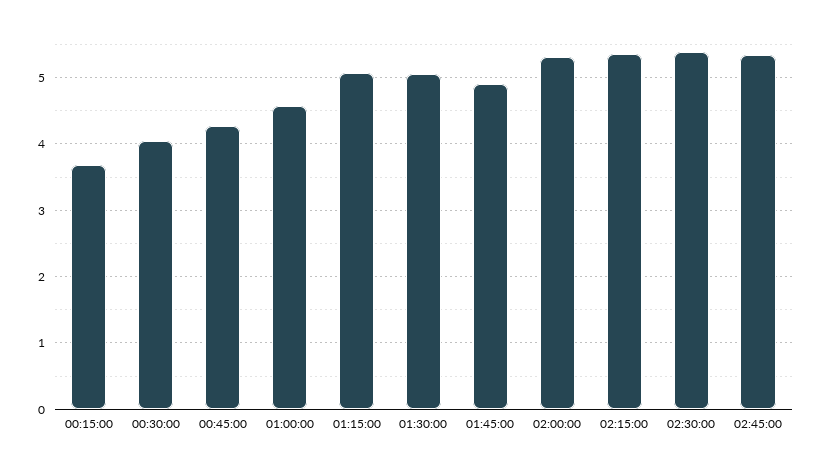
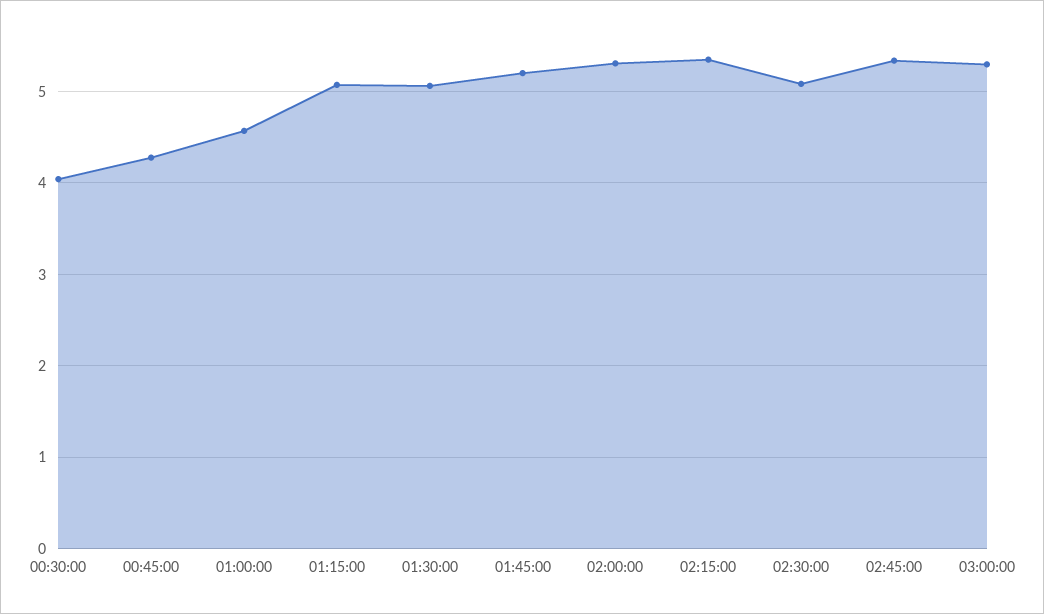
00:15:00: 3.7 -> none
01:45:00: 4.9 -> 5.2
02:30:00: 5.4 -> 5.1
03:00:00: none -> 5.3

